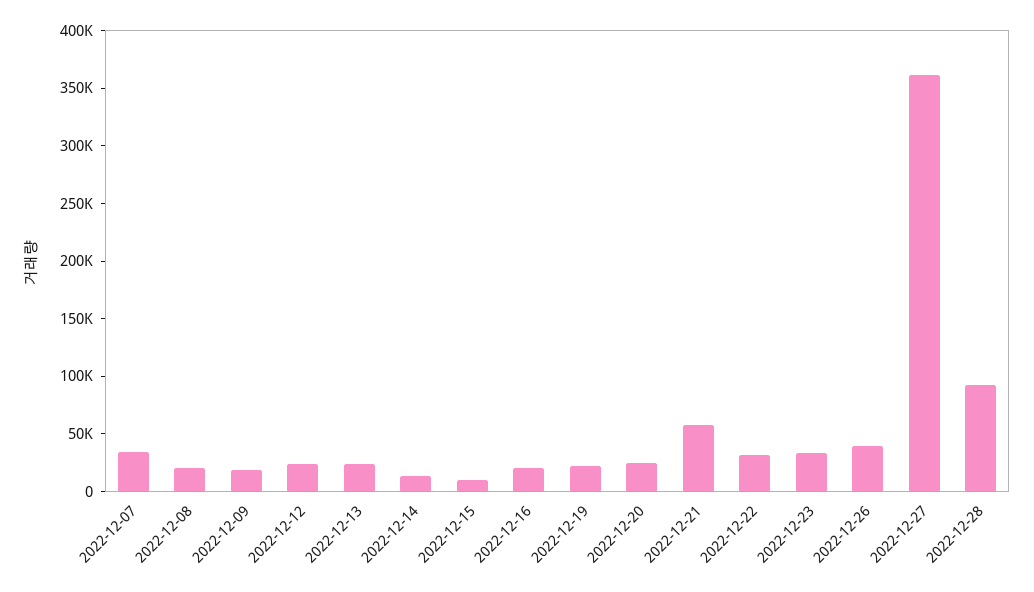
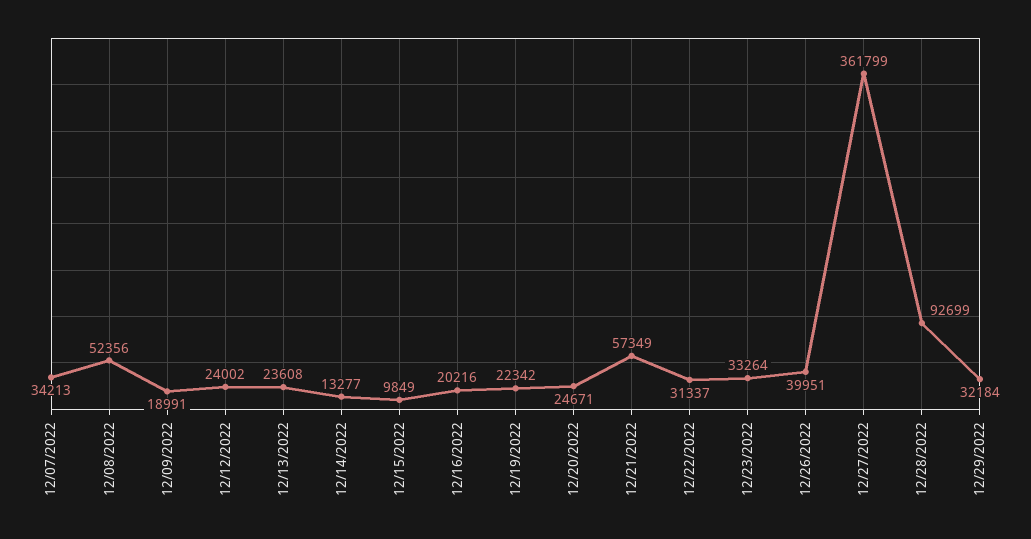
2022-12-08: 20000 -> 52356
12/29/2022: none -> 32184

